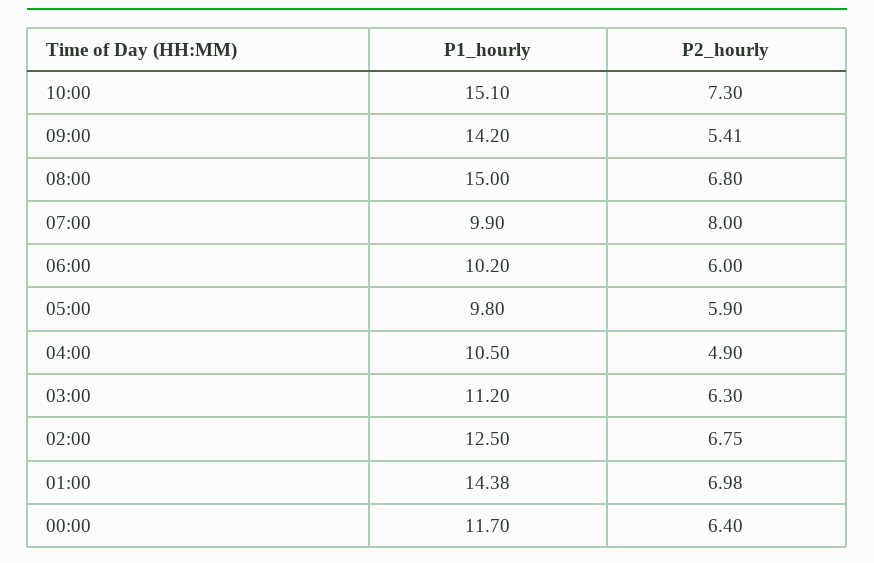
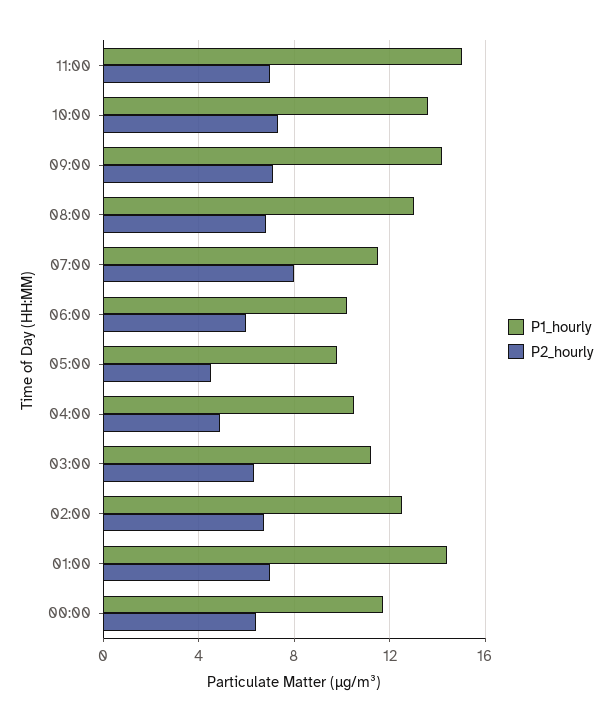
P1_hourly, 10:00: 15.1 -> 13.5
P2_hourly, 09:00: 5.41 -> 7
P1_hourly, 08:00: 15 -> 13
P1_hourly, 07:00: 9.9 -> 11.5
P2_hourly, 05:00: 5.9 -> 4.5
P1_hourly, 11:00: none -> 15
P2_hourly, 11:00: none -> 7

